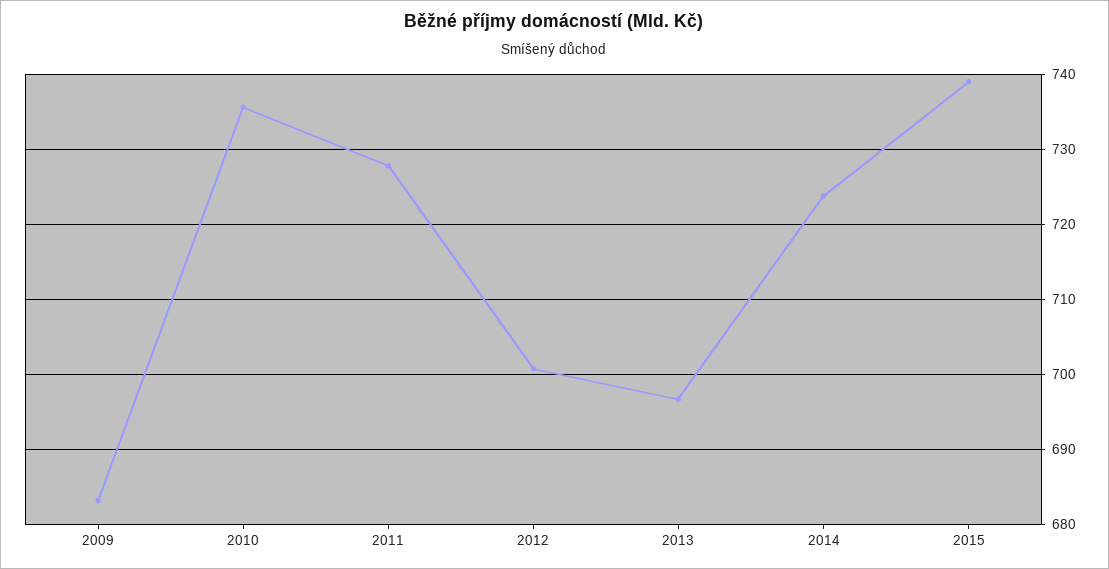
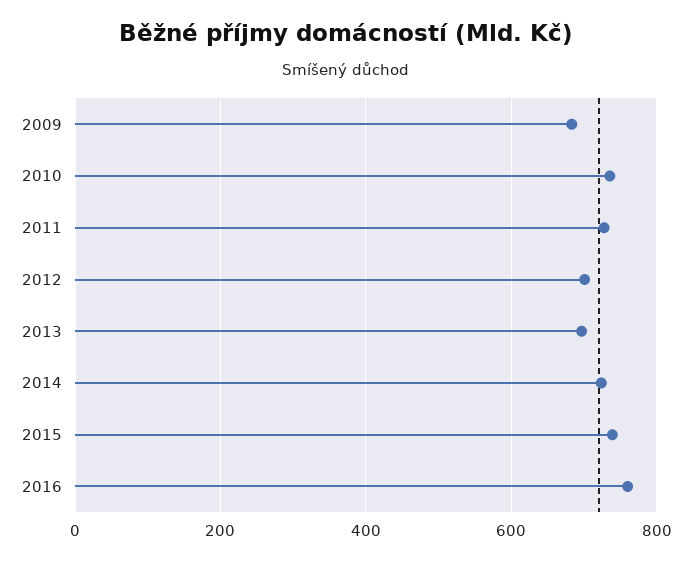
2016: none -> 760

